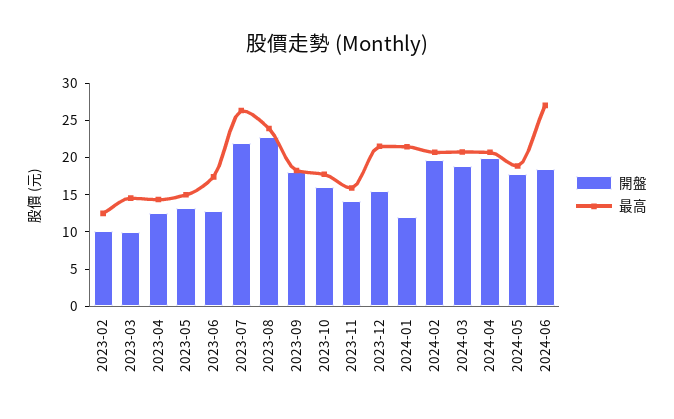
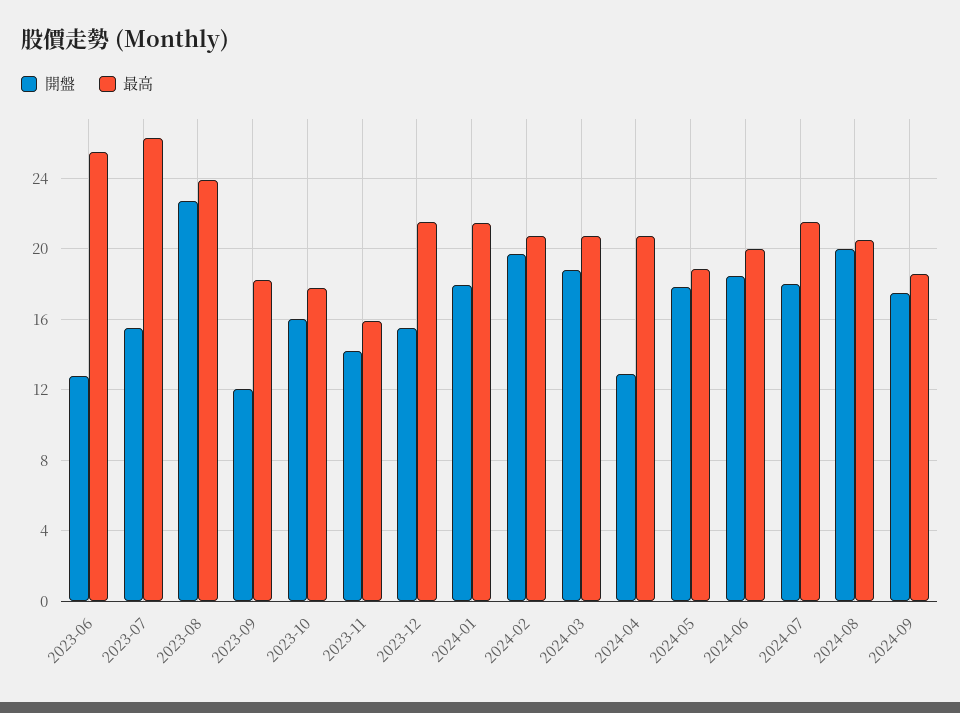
開盤, 2023-02: 10 -> none
最高, 2023-02: 12.5 -> none
開盤, 2023-03: 10 -> none
最高, 2023-03: 15 -> none
開盤, 2023-04: 12.5 -> none
最高, 2023-04: 15 -> none
開盤, 2023-05: 12.5 -> none
最高, 2023-05: 15 -> none
最高, 2023-06: 17.5 -> 25.5
開盤, 2023-07: 22.5 -> 15.5
開盤, 2023-09: 17.5 -> 12
開盤, 2024-01: 12.5 -> 18
開盤, 2024-04: 20 -> 13
最高, 2024-06: 27.5 -> 20
開盤, 2024-07: none -> 18
最高, 2024-07: none -> 21.5
開盤, 2024-08: none -> 20
最高, 2024-08: none -> 20.5
開盤, 2024-09: none -> 17.5
最高, 2024-09: none -> 18.5

